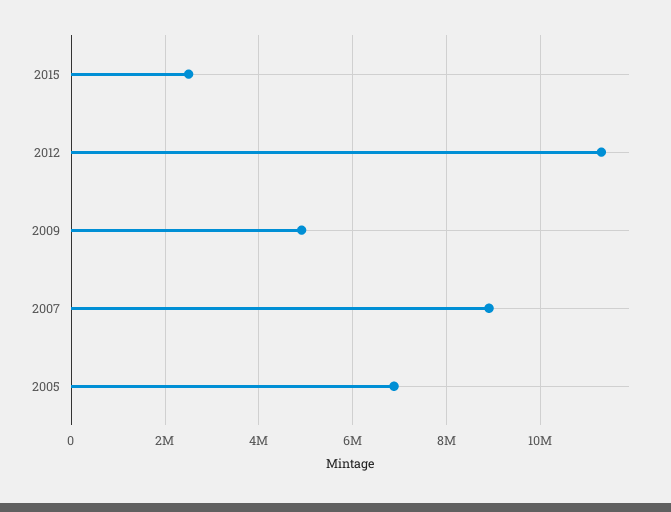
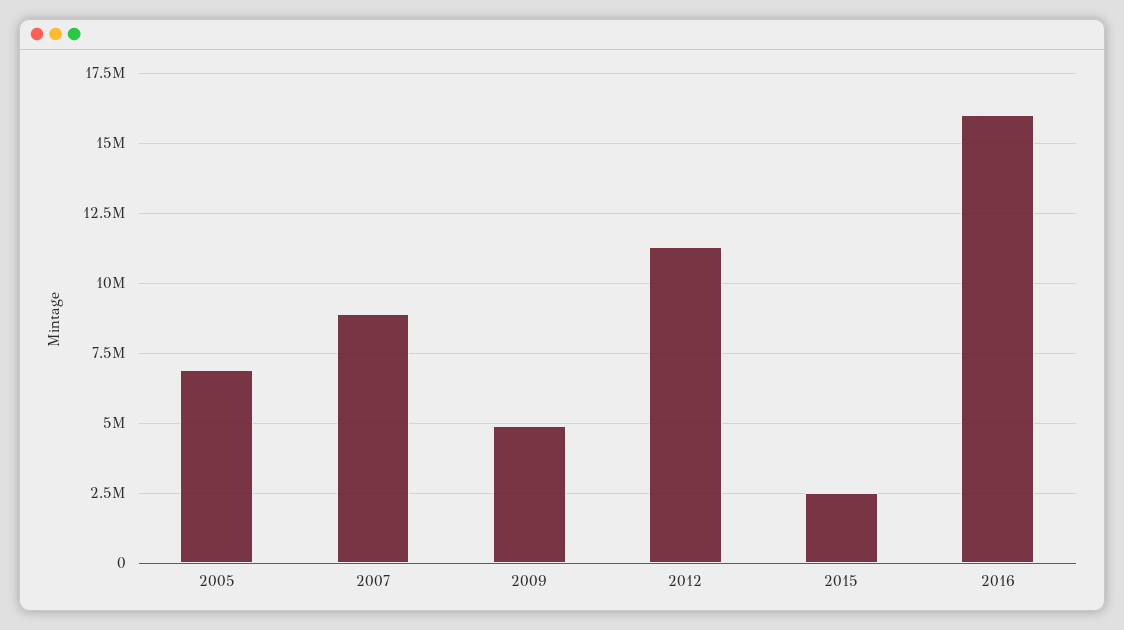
2016: none -> 16000000

